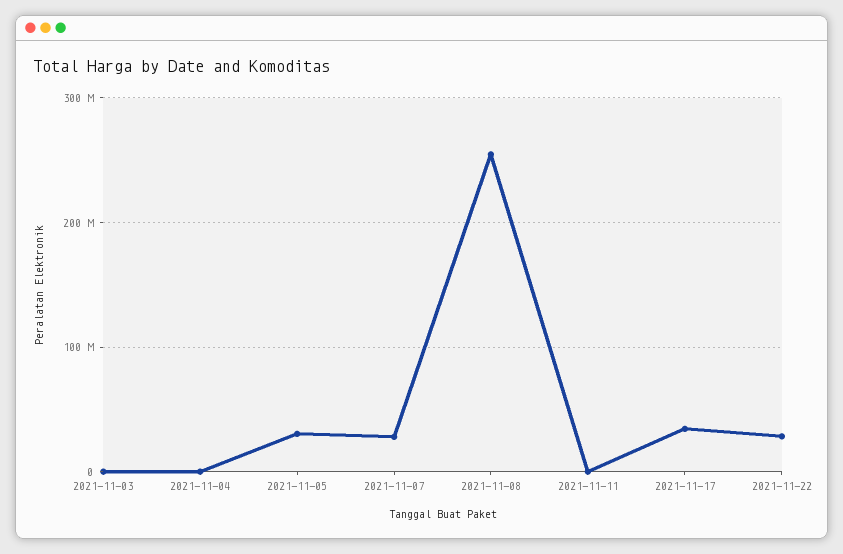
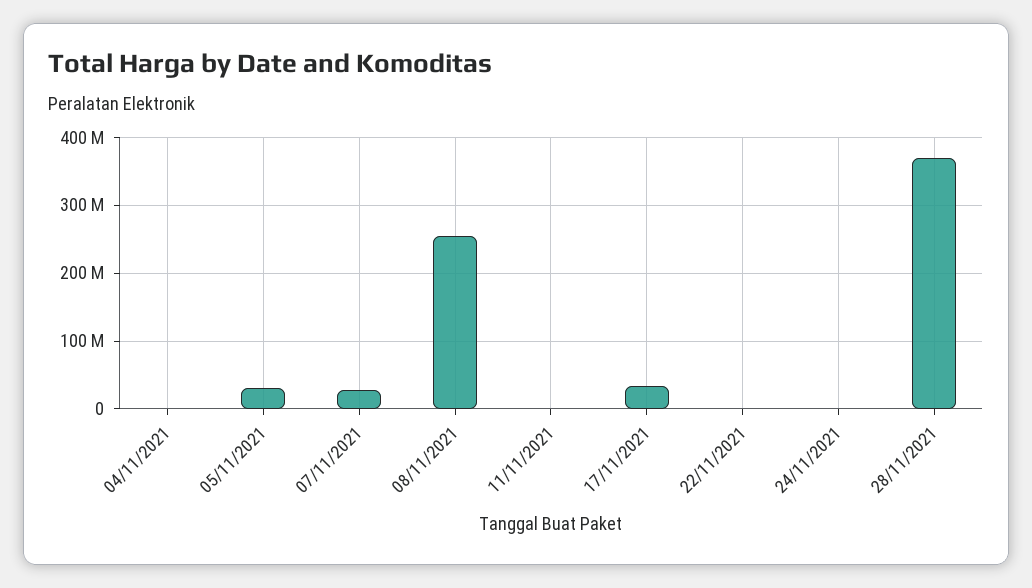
2021-11-03: 0 -> none
2021-11-22: 30000000 -> 0
24/11/2021: none -> 0
28/11/2021: none -> 370000000

